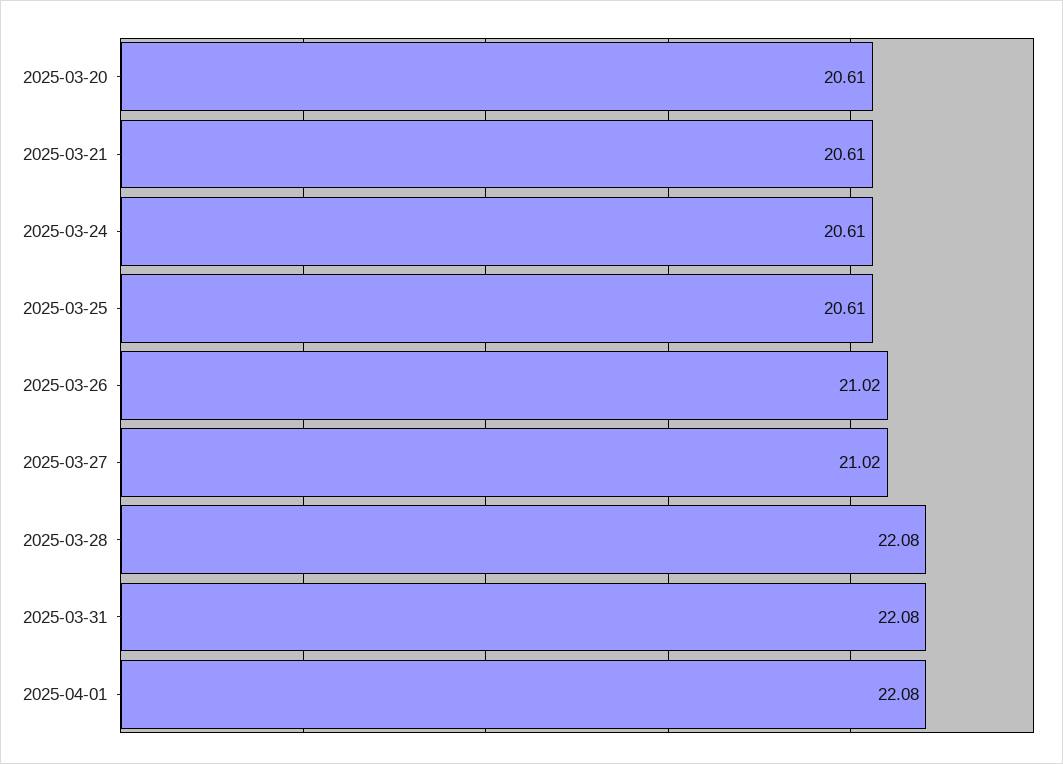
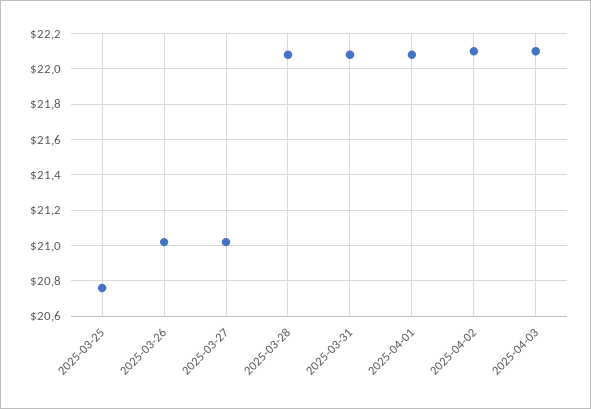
2025-03-20: 20.61 -> none
2025-03-21: 20.61 -> none
2025-03-24: 20.61 -> none
2025-03-25: 20.61 -> 20.75
2025-04-02: none -> 22.1
2025-04-03: none -> 22.1

